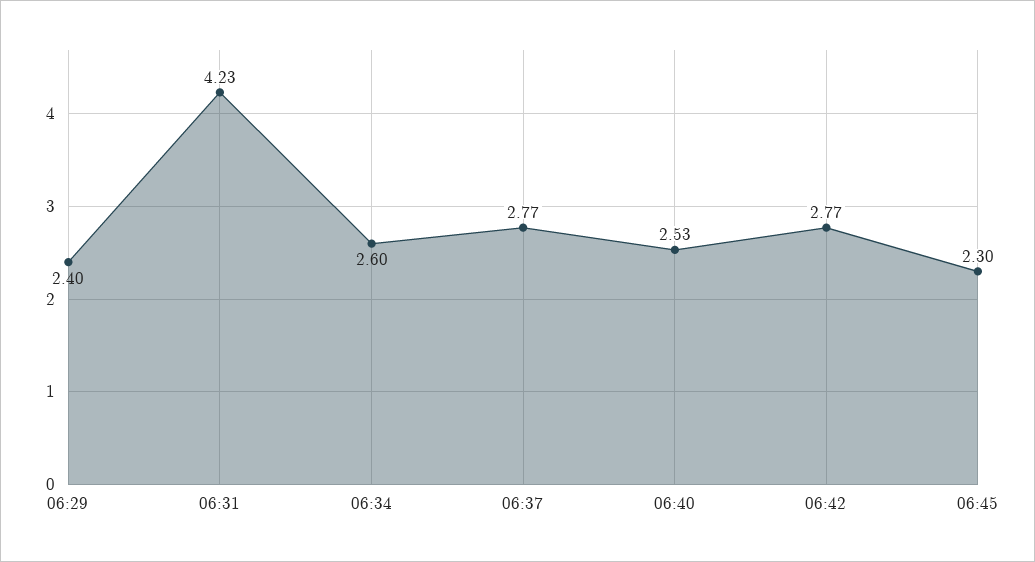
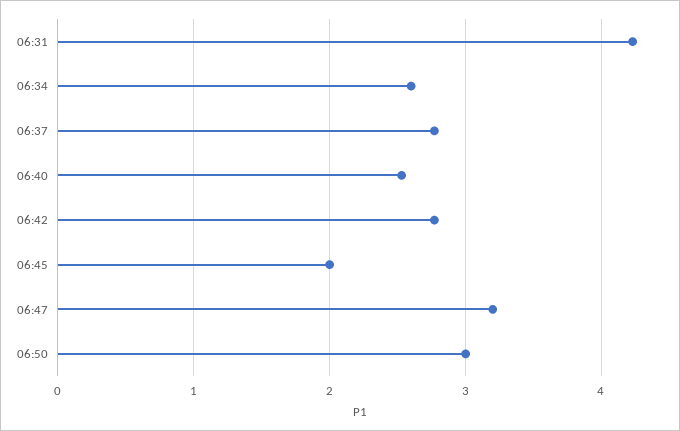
06:29: 2.4 -> none
06:45: 2.3 -> 2
06:47: none -> 3.2
06:50: none -> 3

